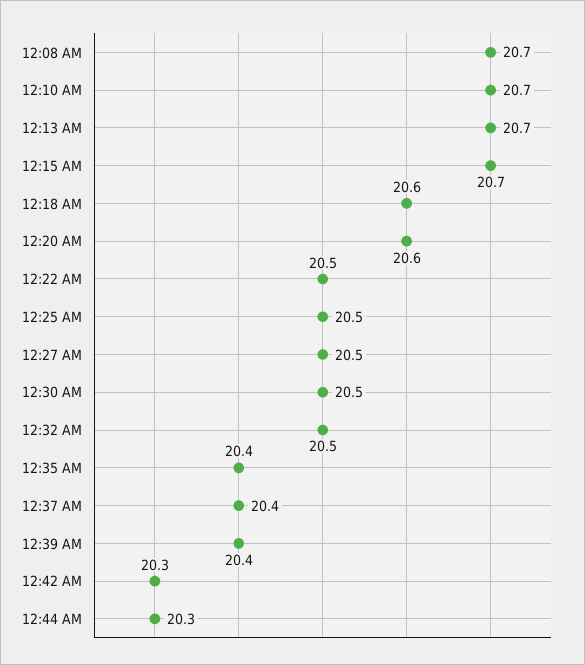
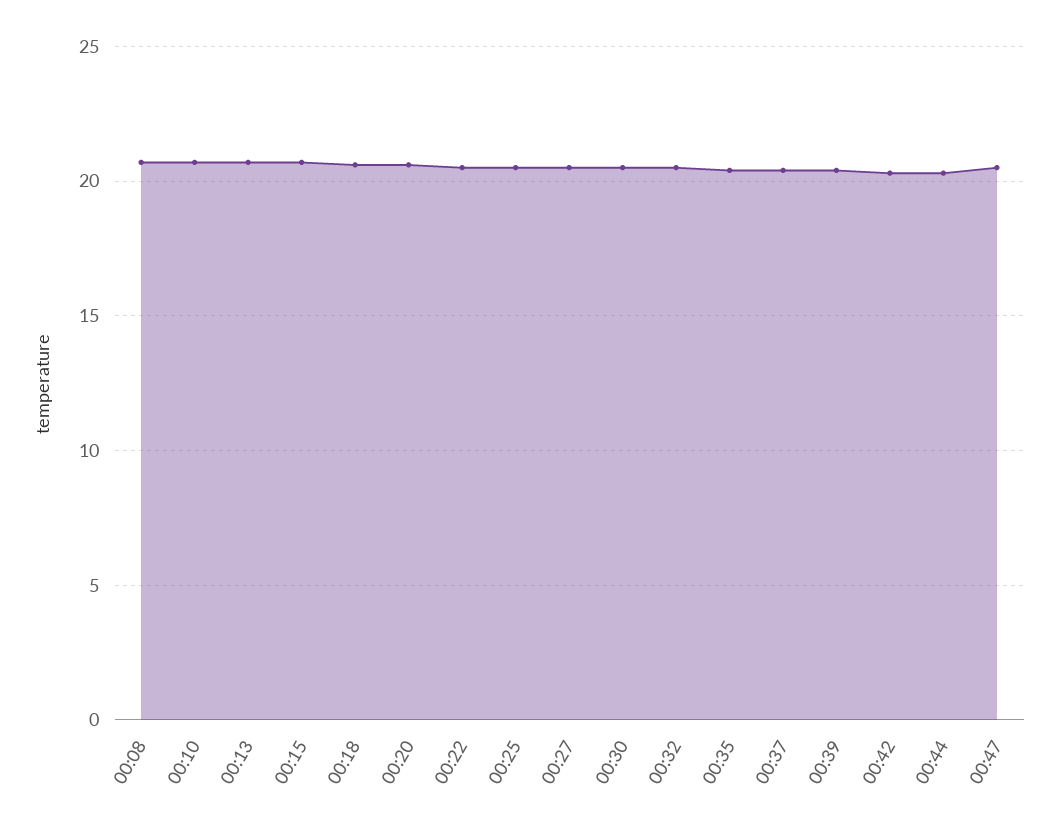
00:47: none -> 20.5

